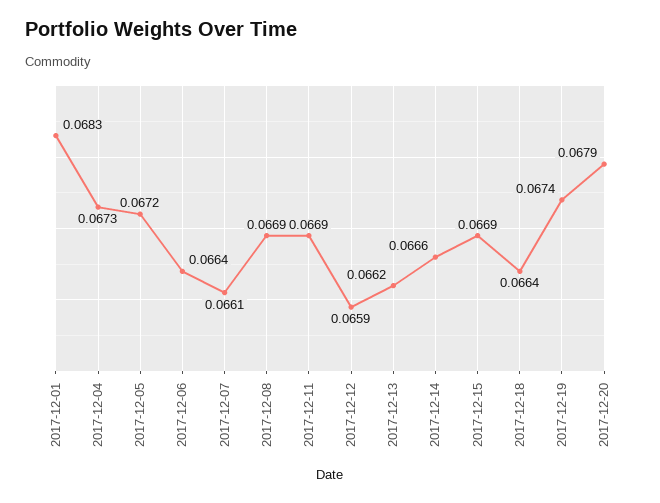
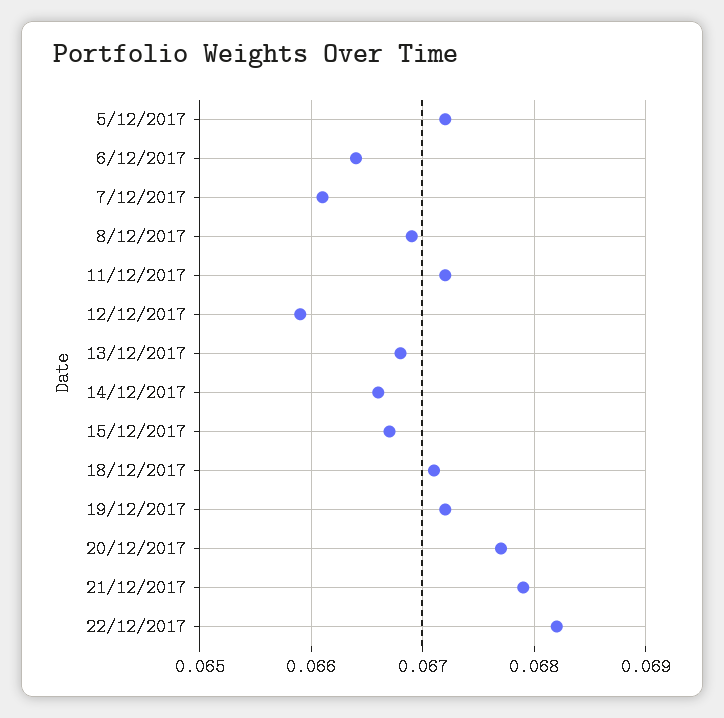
2017-12-01: 0.0683 -> none
2017-12-04: 0.0673 -> none
2017-12-11: 0.0669 -> 0.0672
2017-12-13: 0.0662 -> 0.0668
2017-12-15: 0.0669 -> 0.0667
2017-12-18: 0.0664 -> 0.0671
2017-12-19: 0.0674 -> 0.0672
2017-12-20: 0.0679 -> 0.0677
21/12/2017: none -> 0.0679
22/12/2017: none -> 0.0682

